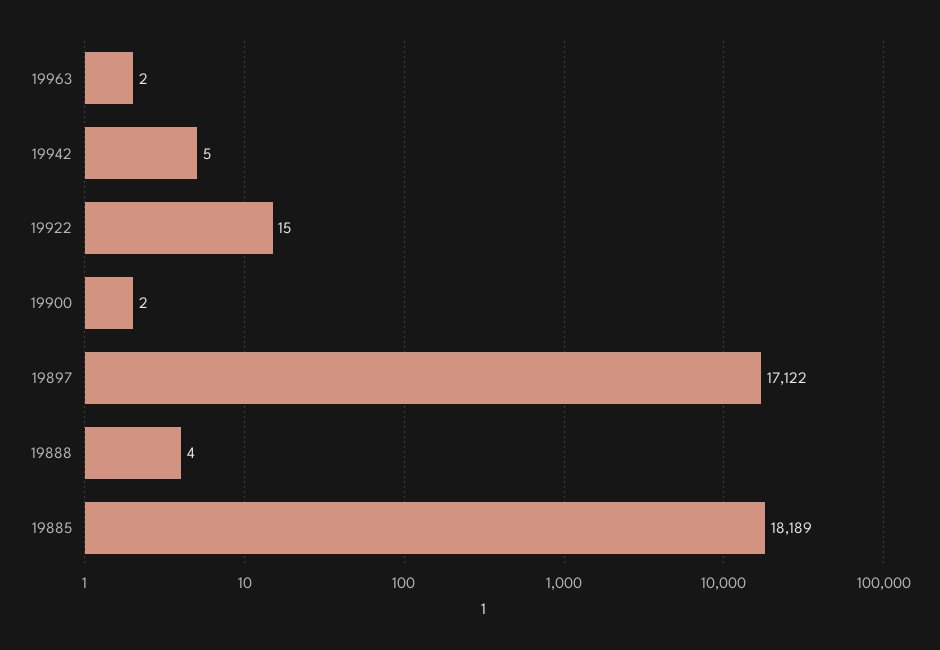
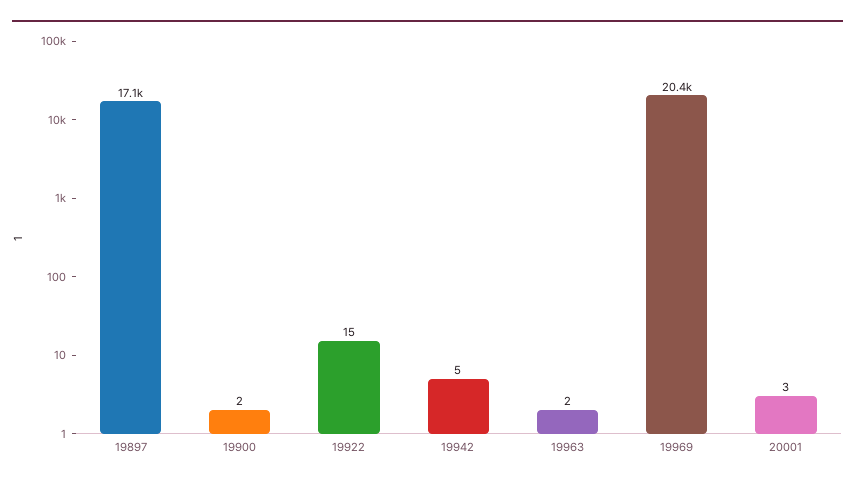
19888: 4 -> none
19885: 18189 -> none
19969: none -> 20400
20001: none -> 3

